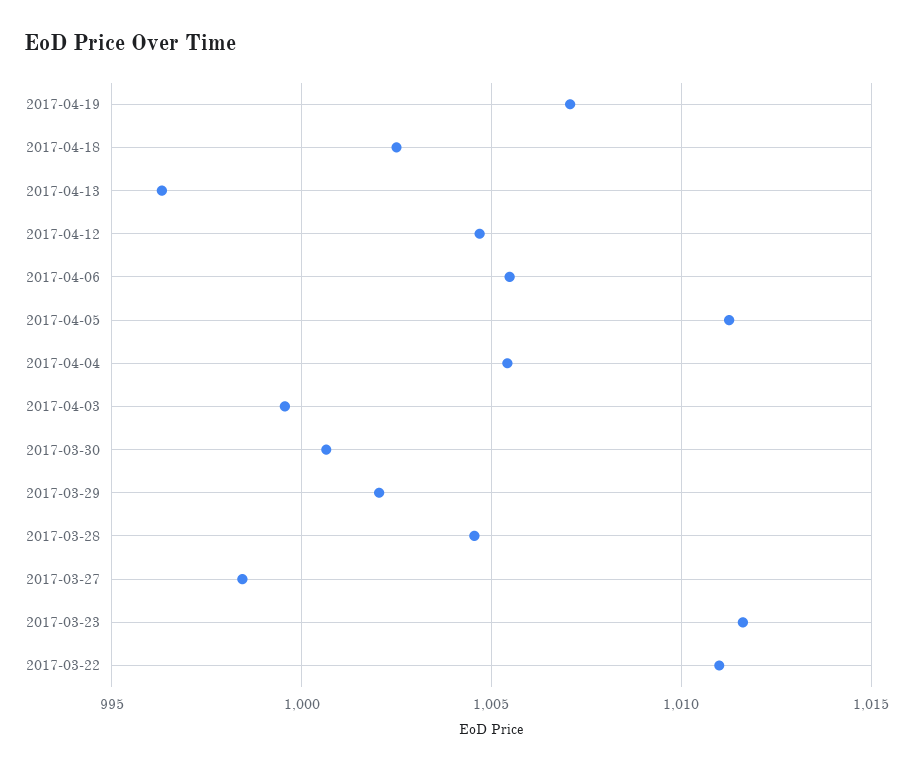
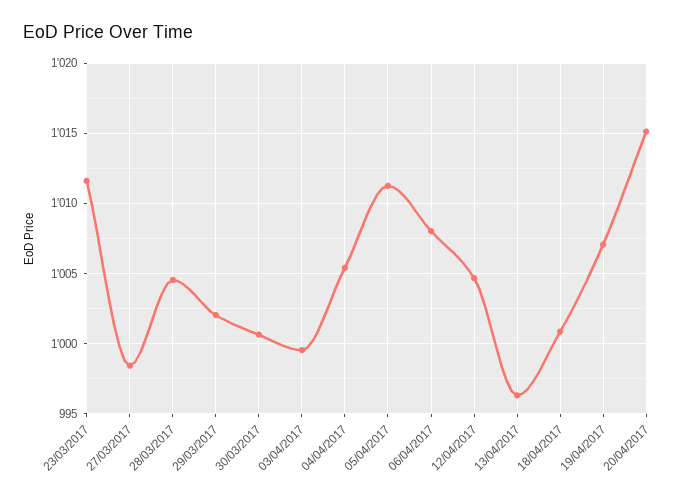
2017-04-18: 1002.5 -> 1001
2017-04-06: 1005.5 -> 1008
2017-03-22: 1011 -> none
20/04/2017: none -> 1015

